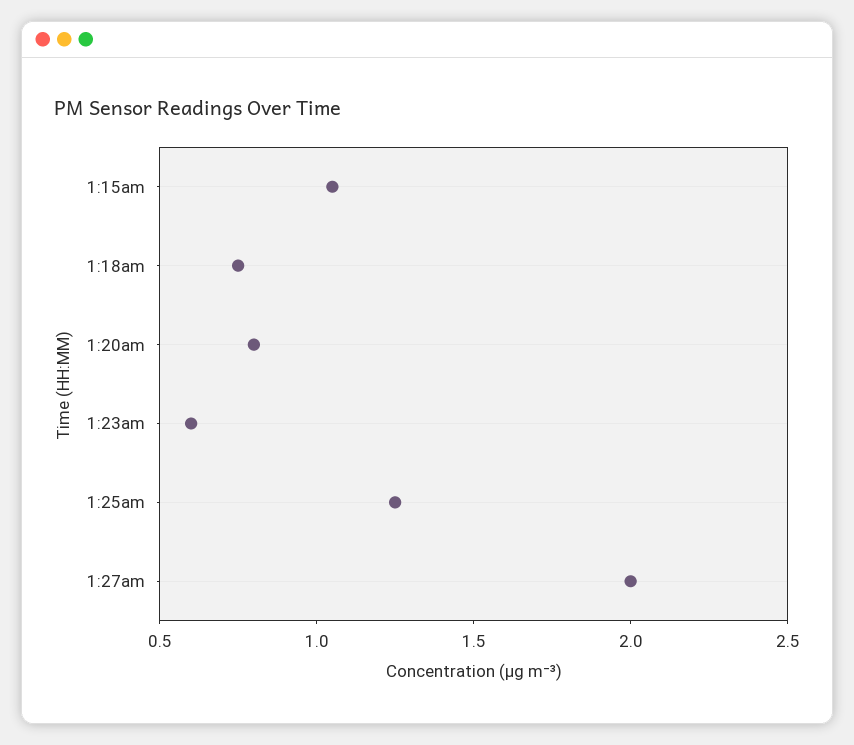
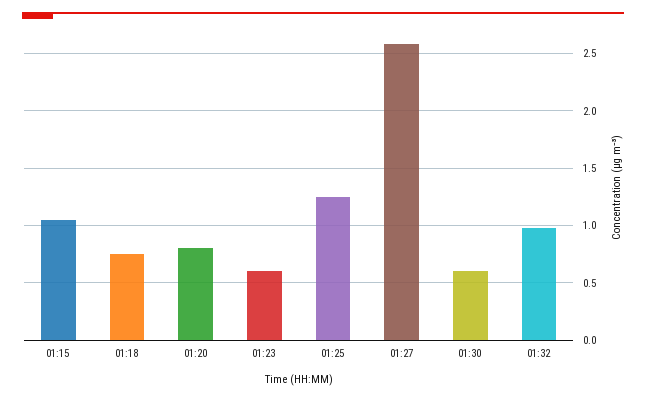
1:27am: 2 -> 2.6
01:30: none -> 0.6
01:32: none -> 1

